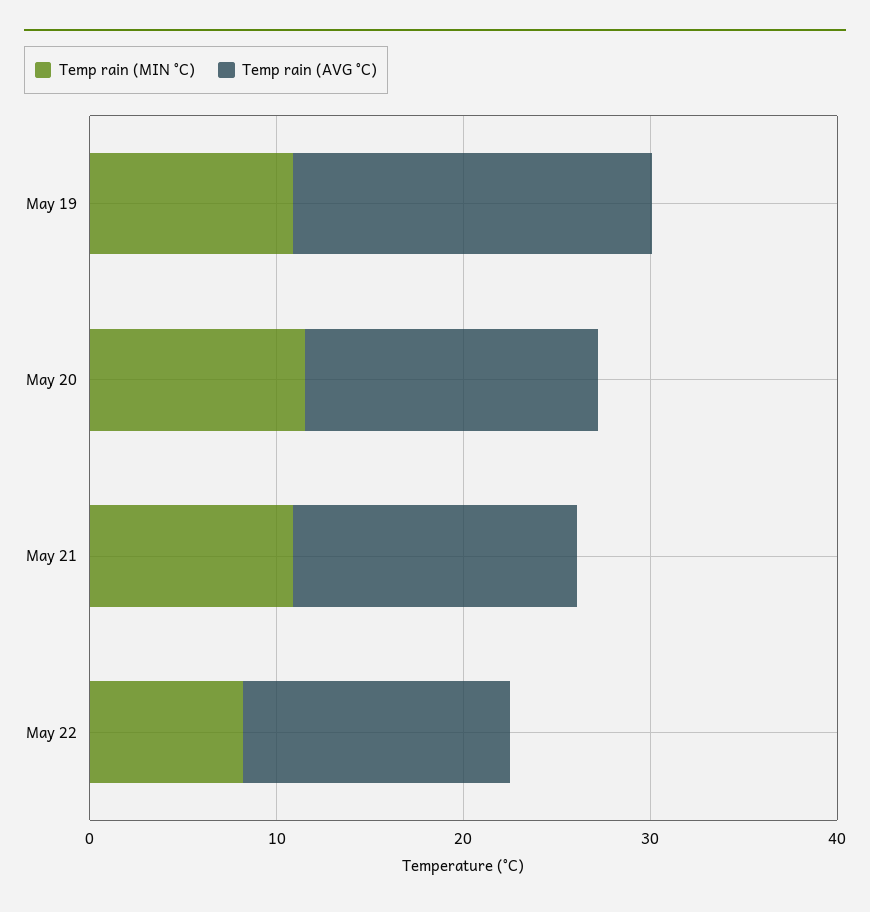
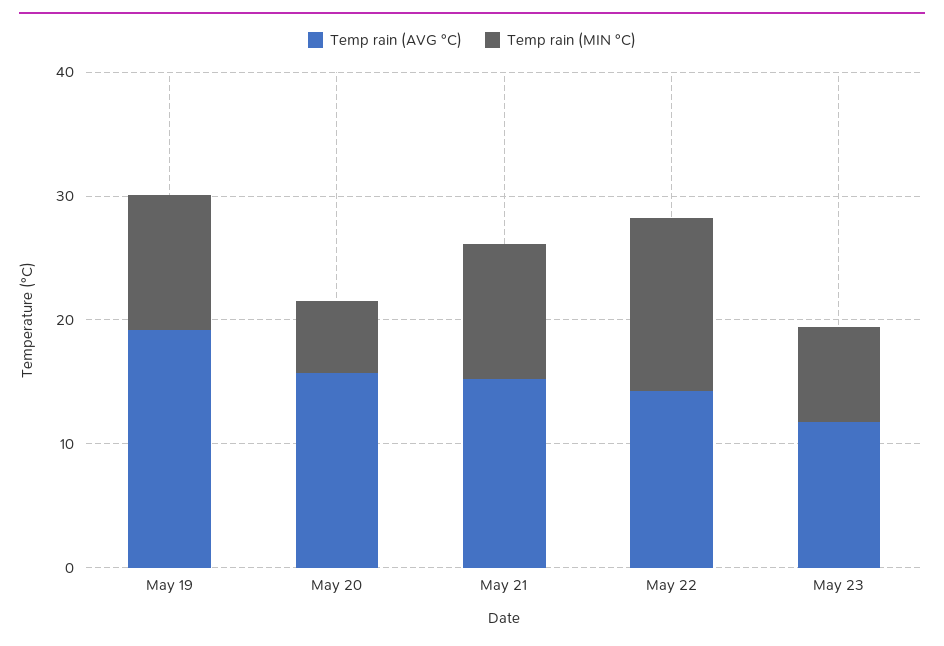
Temp rain (MIN °C), May 20: 12 -> 6
Temp rain (MIN °C), May 22: 8 -> 14
Temp rain (AVG °C), May 23: none -> 12
Temp rain (MIN °C), May 23: none -> 8

